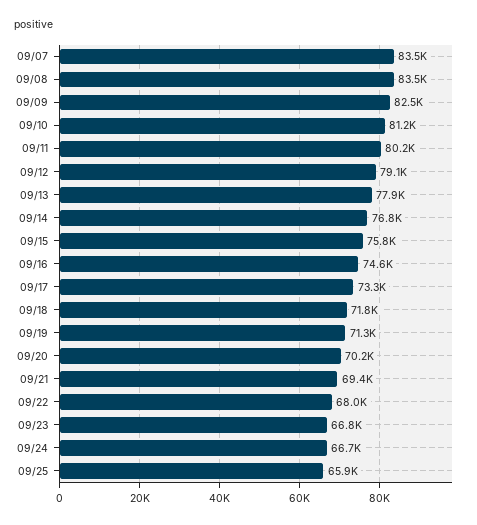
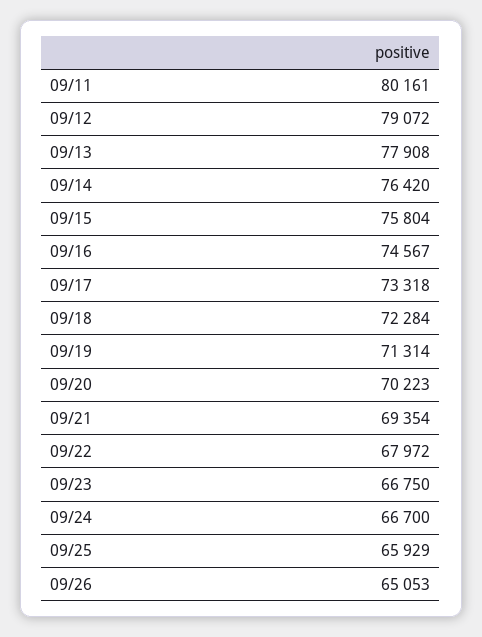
09/07: 83500 -> none
09/08: 83500 -> none
09/09: 82500 -> none
09/10: 81200 -> none
09/14: 76800 -> 76420
09/18: 71800 -> 72284
09/26: none -> 65053

